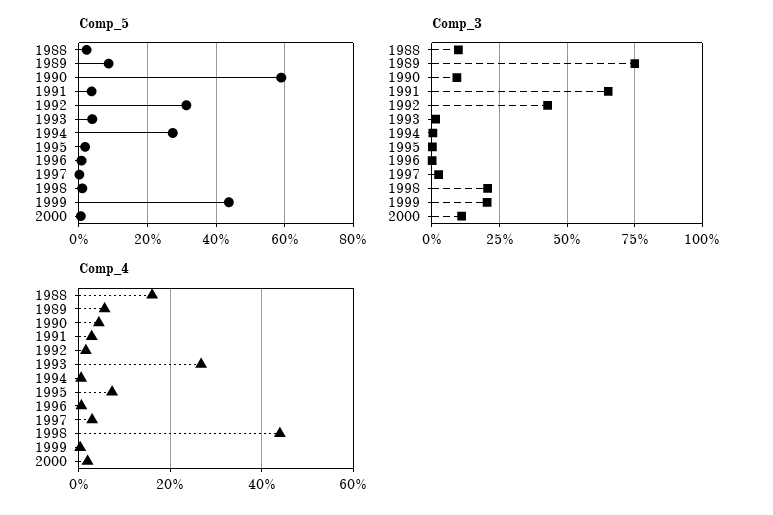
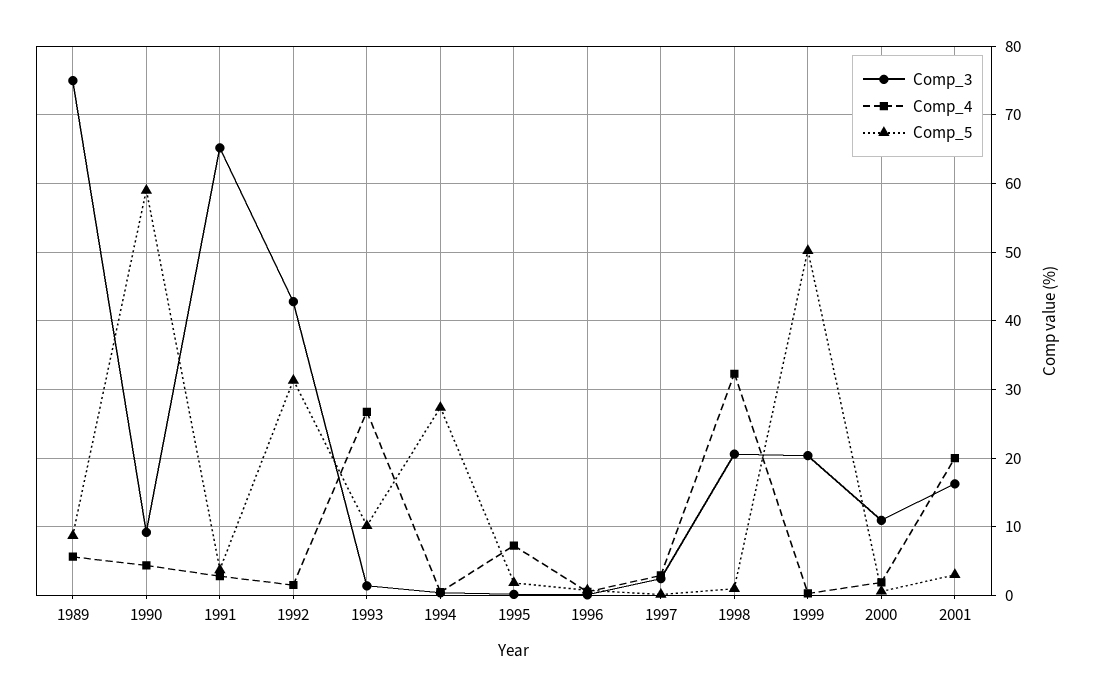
Comp_5, 1988: 2 -> none
Comp_5, 1993: 4 -> 10
Comp_5, 1999: 44 -> 50
Comp_3, 1988: 10 -> none
Comp_4, 1988: 16 -> none
Comp_4, 1998: 44 -> 32
Comp_3, 2001: none -> 16
Comp_4, 2001: none -> 20
Comp_5, 2001: none -> 3

